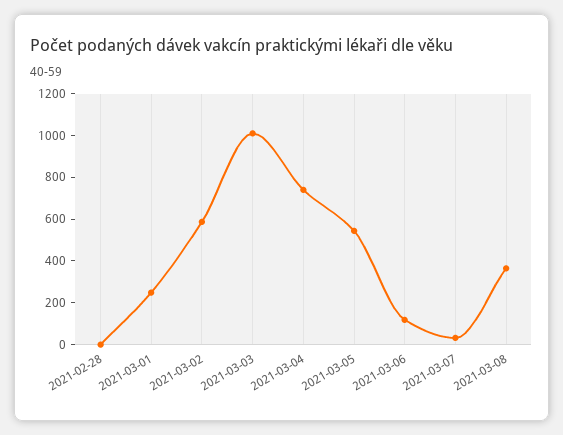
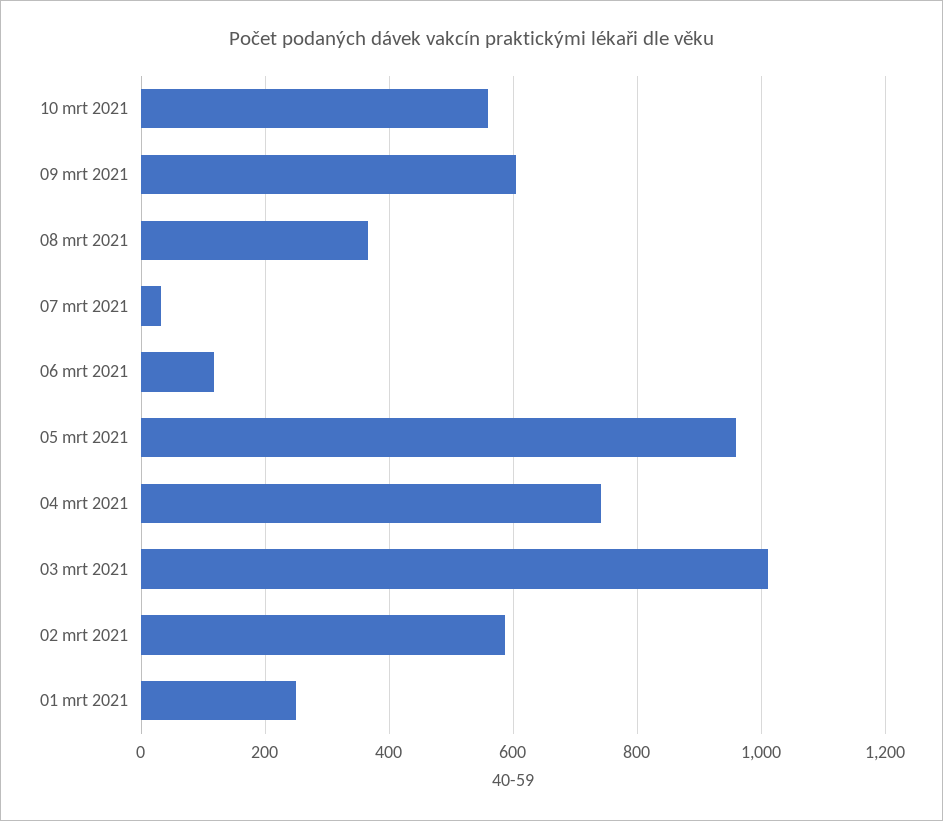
2021-02-28: 0 -> none
2021-03-05: 550 -> 960
10 mrt 2021: none -> 560
09 mrt 2021: none -> 600

